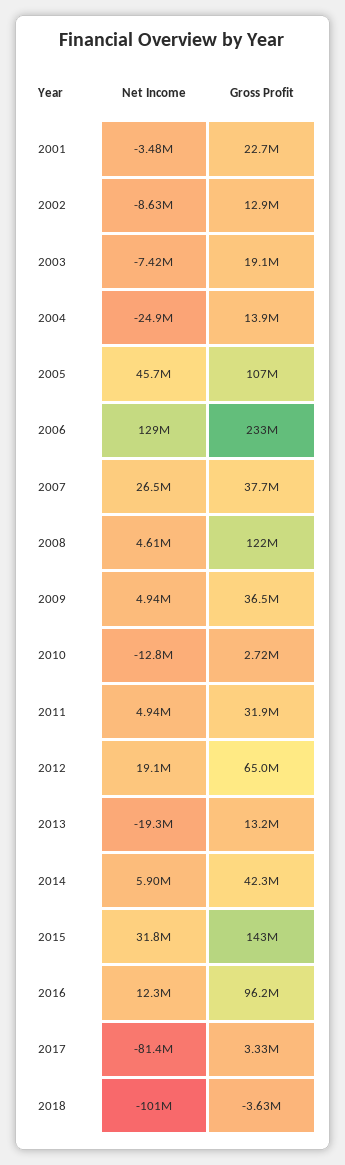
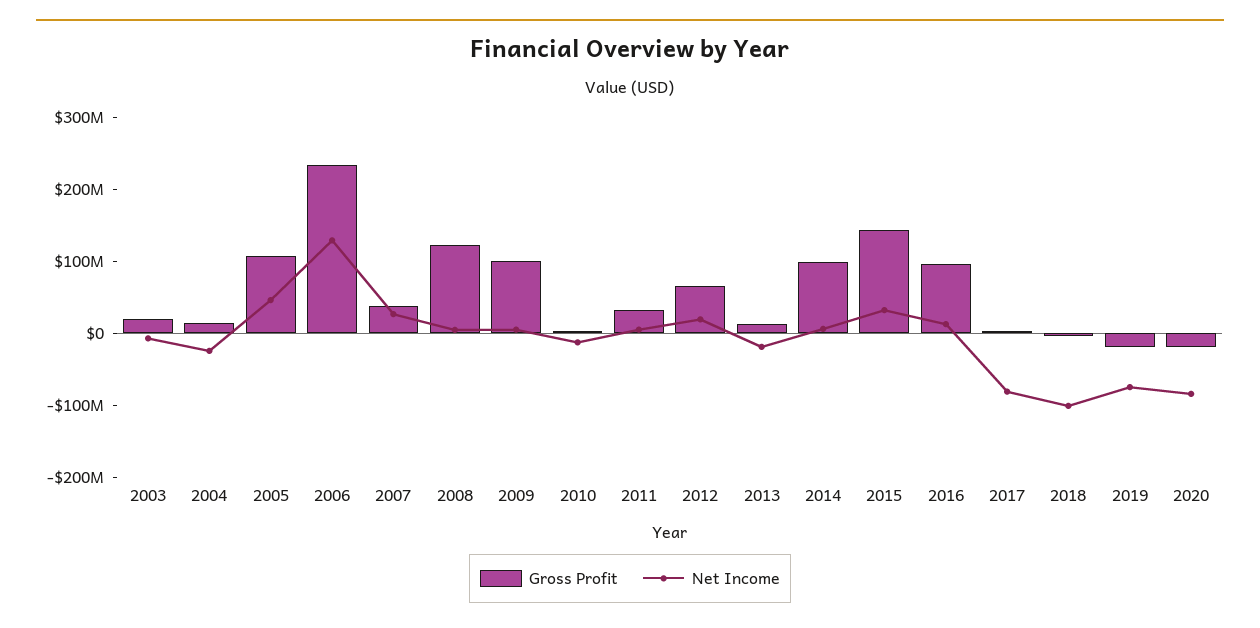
Net Income, 2001: -3480000 -> none
Gross Profit, 2001: 22700000 -> none
Net Income, 2002: -8630000 -> none
Gross Profit, 2002: 12900000 -> none
Gross Profit, 2009: 36500000 -> 100000000
Gross Profit, 2014: 42300000 -> 100000000
Gross Profit, 2019: none -> -20000000
Net Income, 2019: none -> -80000000
Gross Profit, 2020: none -> -20000000
Net Income, 2020: none -> -80000000

